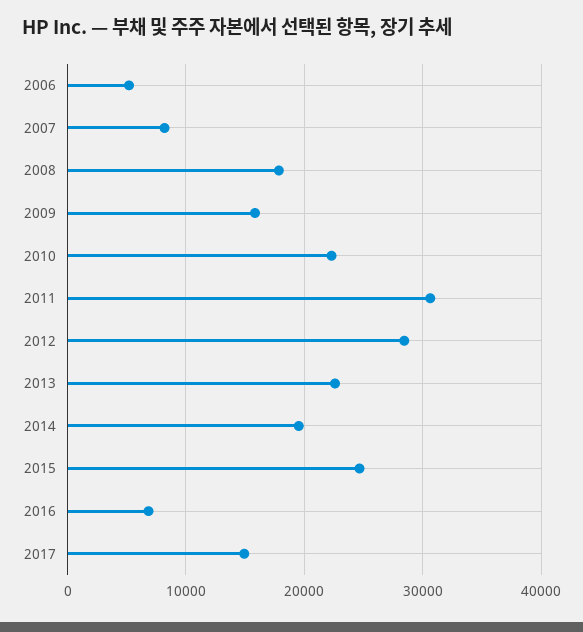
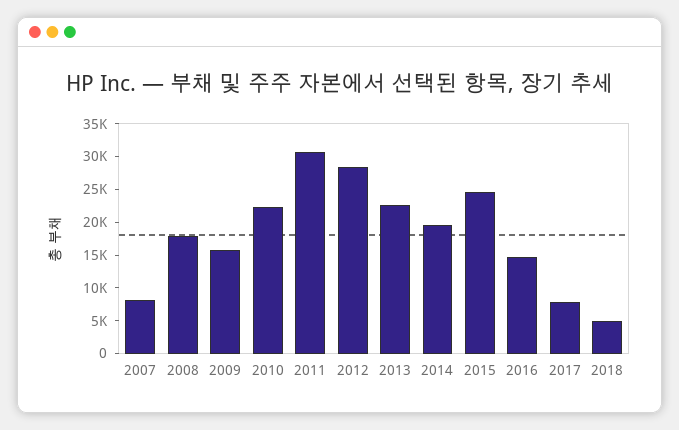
2006: 5000 -> none
2016: 7000 -> 15000
2017: 15000 -> 7500
2018: none -> 5000

